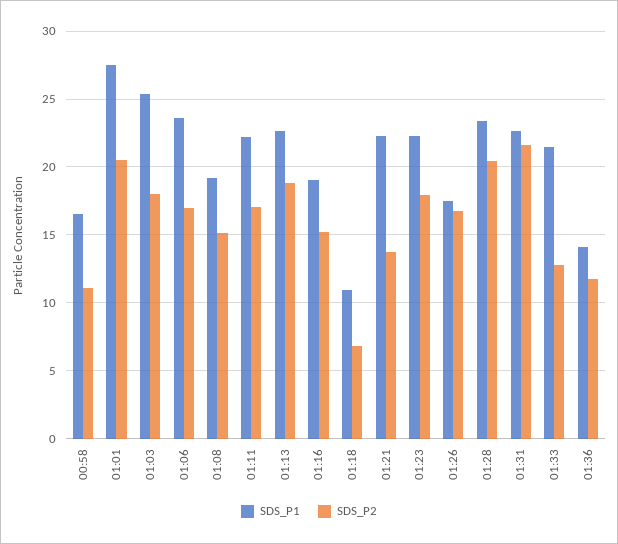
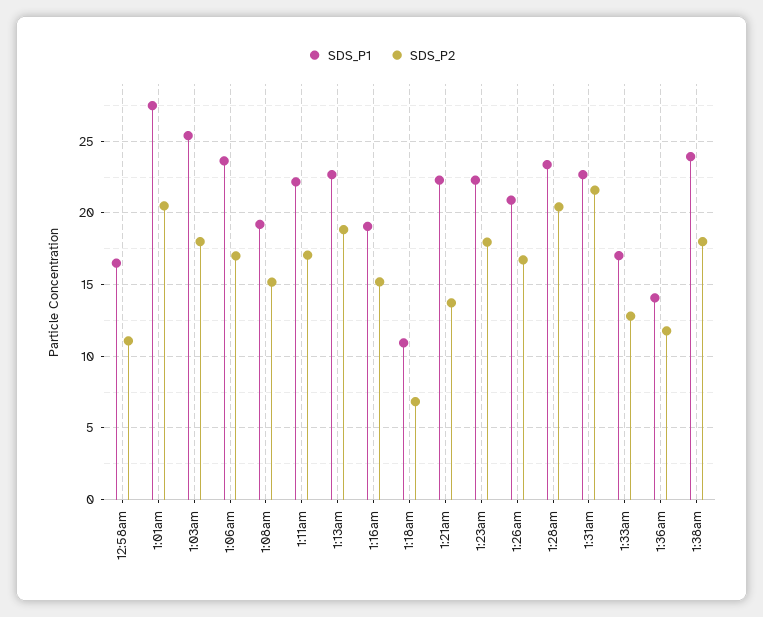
SDS_P1, 01:26: 17.5 -> 21
SDS_P1, 01:33: 21.5 -> 17
SDS_P1, 1:38am: none -> 24
SDS_P2, 1:38am: none -> 18

